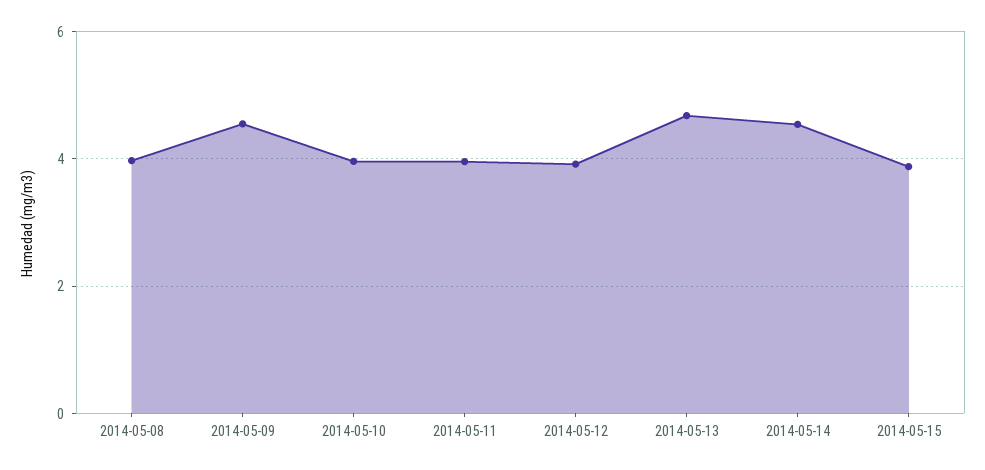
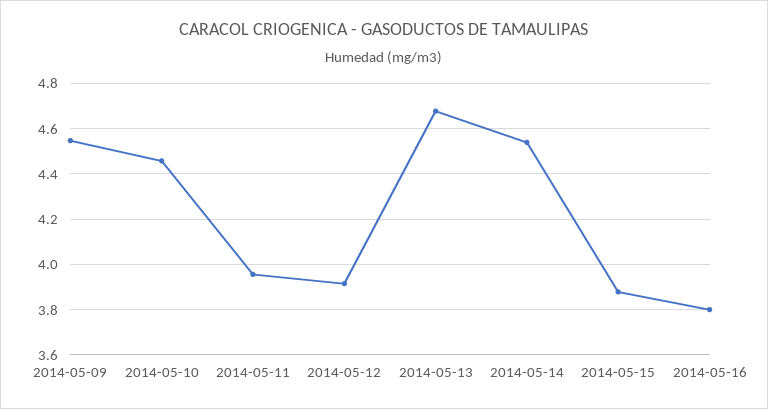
2014-05-08: 4 -> none
2014-05-10: 4 -> 4.45
2014-05-16: none -> 3.8

